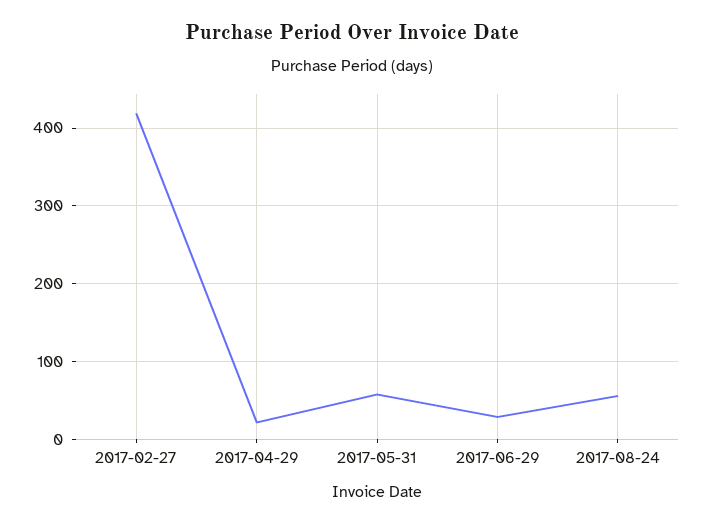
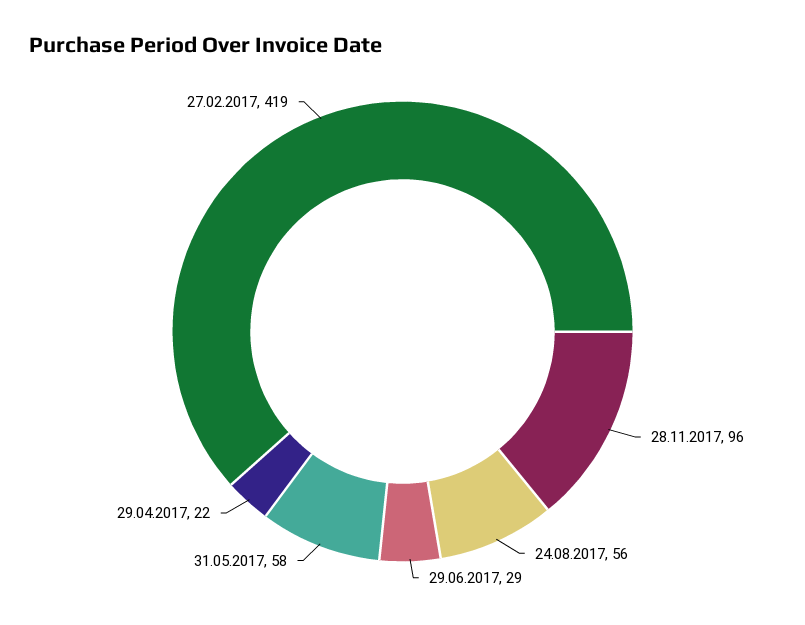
28.11.2017: none -> 96

